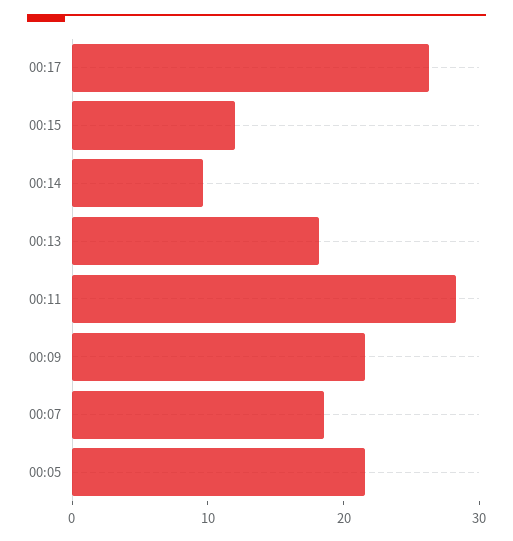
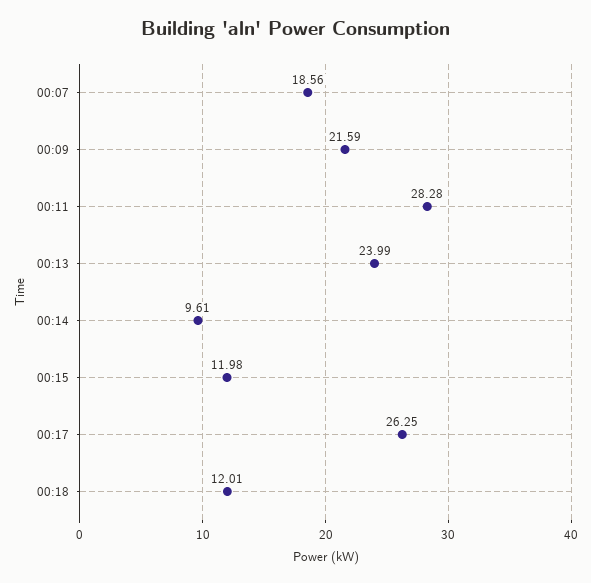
00:13: 18 -> 23.99
00:05: 22 -> none
00:18: none -> 12.01

